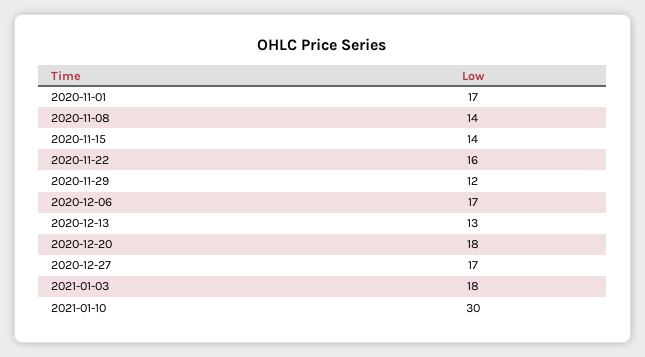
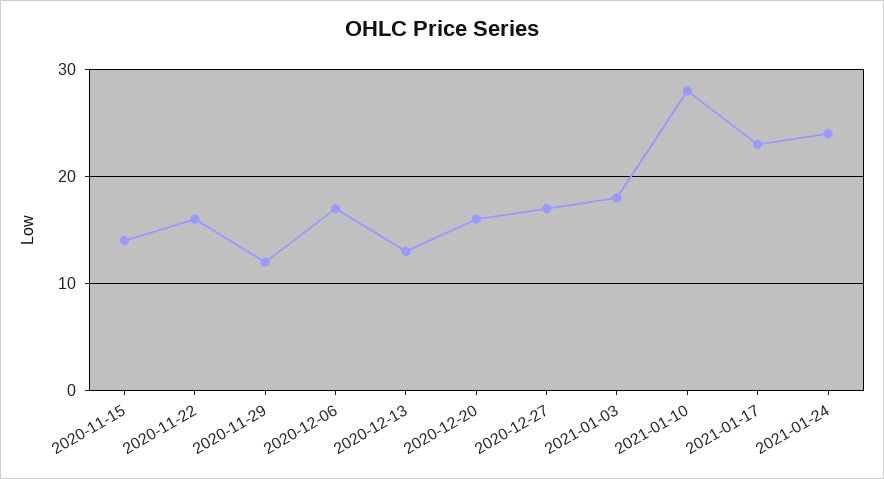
2020-11-01: 17 -> none
2020-11-08: 14 -> none
2020-12-20: 18 -> 16
2021-01-10: 30 -> 28
2021-01-17: none -> 23
2021-01-24: none -> 24

